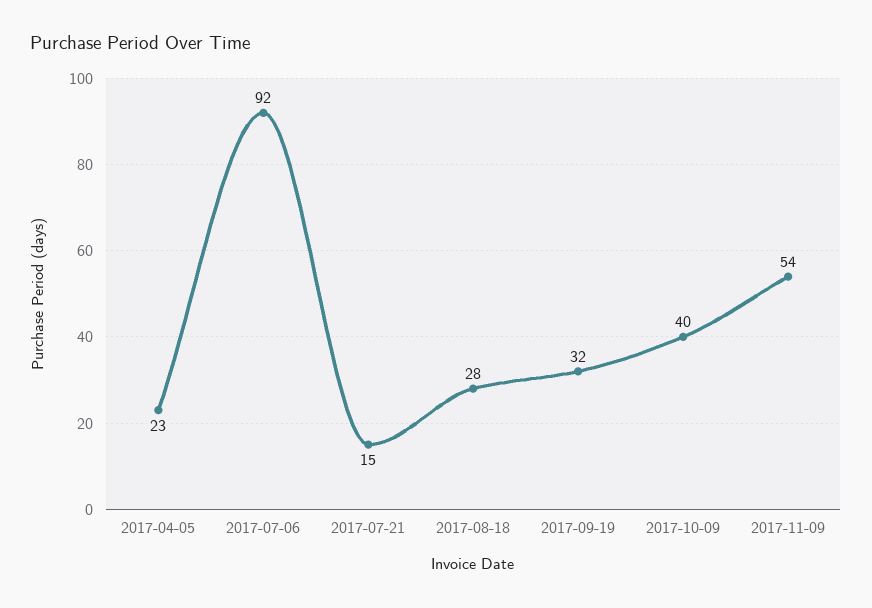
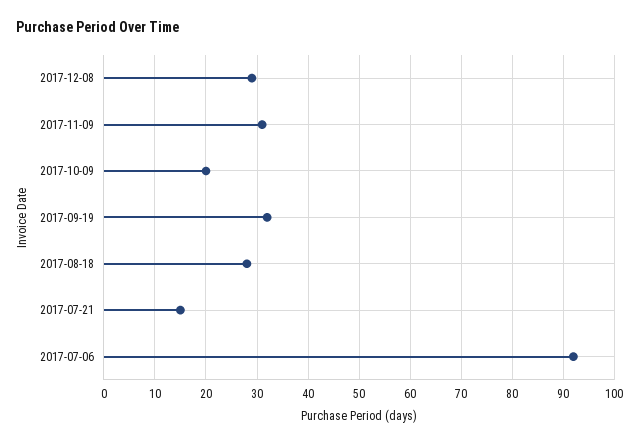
2017-04-05: 23 -> none
2017-10-09: 40 -> 20
2017-11-09: 54 -> 30
2017-12-08: none -> 30

